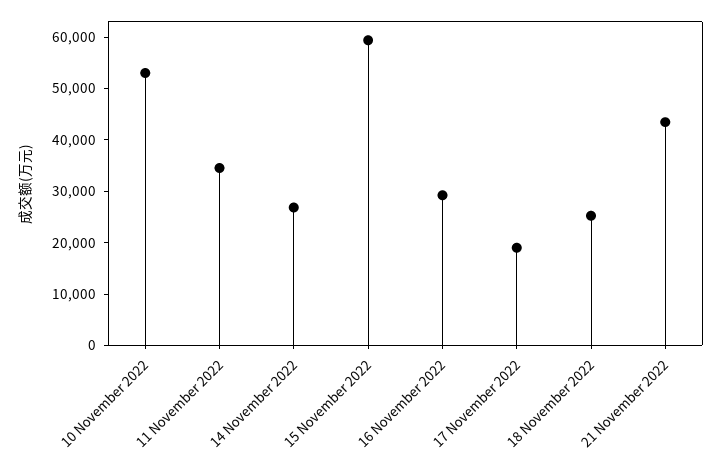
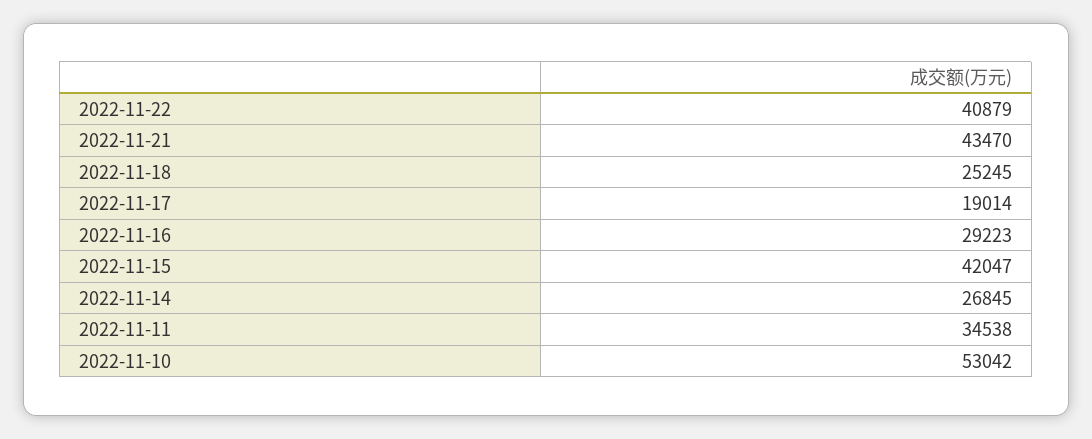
15 November 2022: 60000 -> 42047
2022-11-22: none -> 40879

